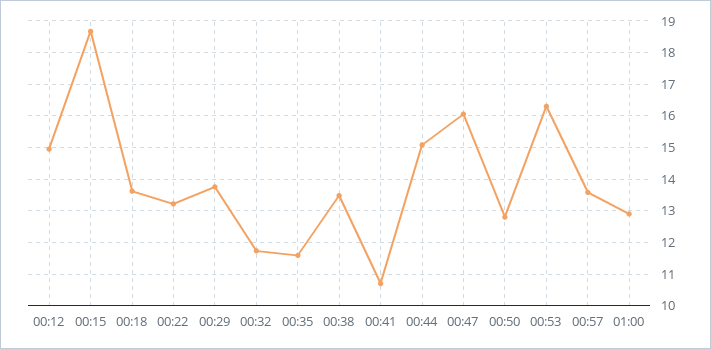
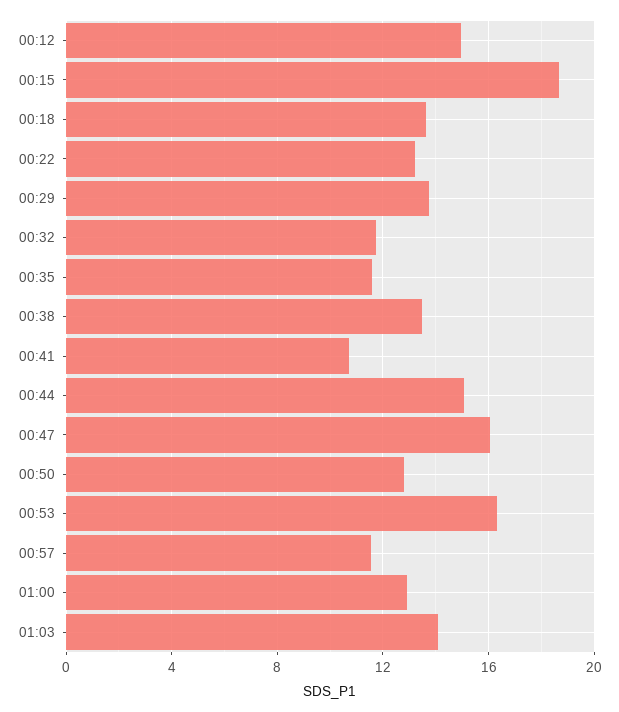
00:57: 13.6 -> 11.5
01:03: none -> 14

